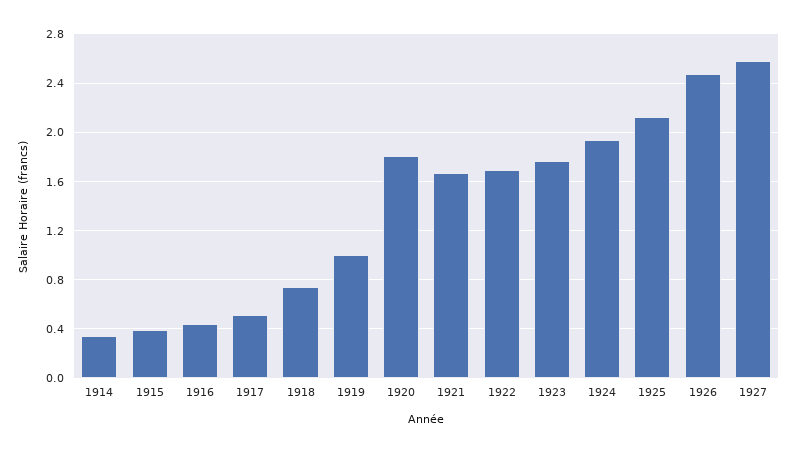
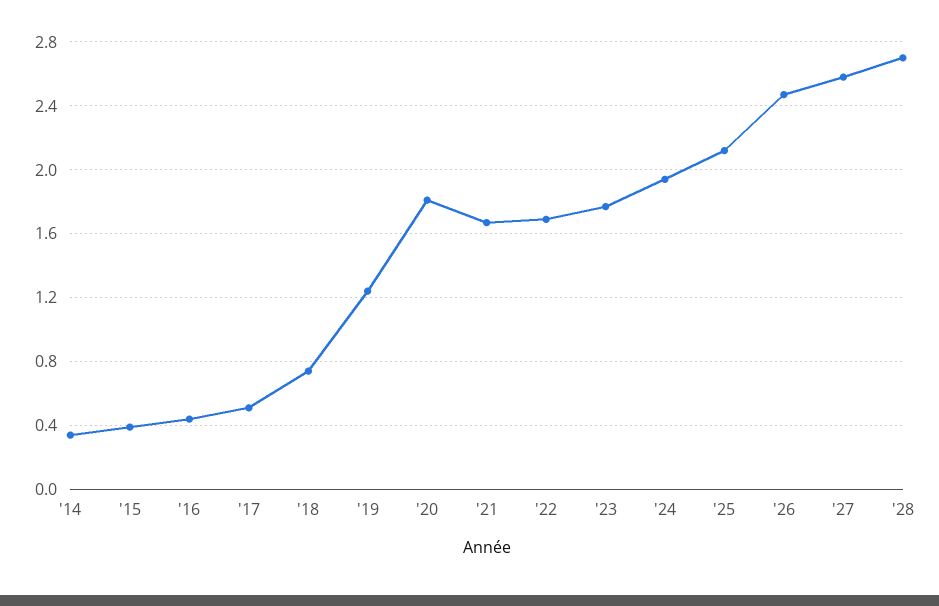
1919: 1 -> 1.25
'28: none -> 2.7

